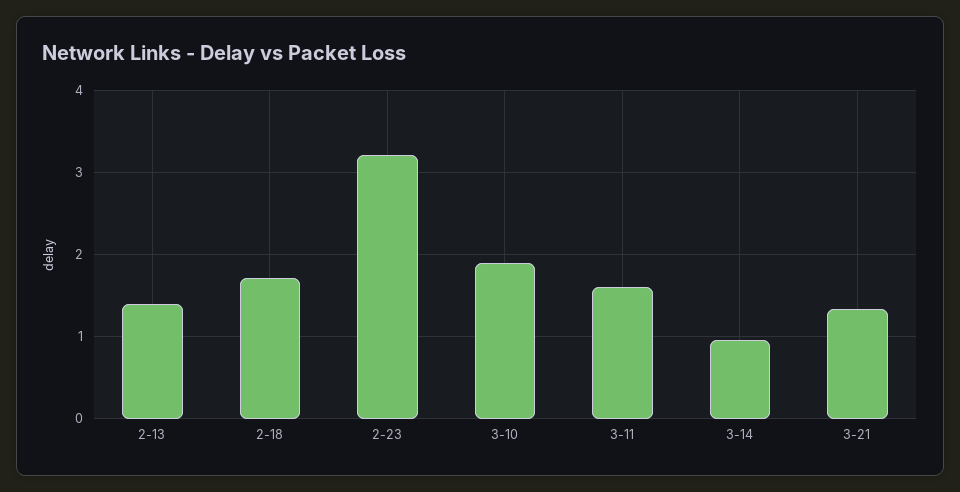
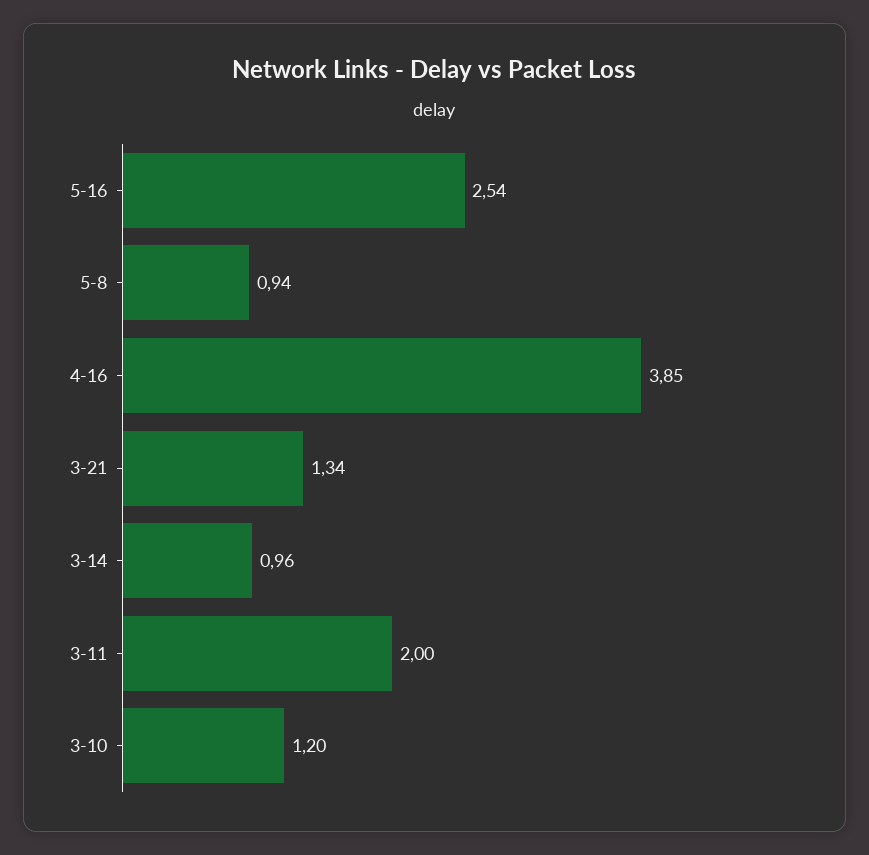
2-13: 1.4 -> none
2-18: 1.7 -> none
2-23: 3.2 -> none
3-10: 1.9 -> 1.2
3-11: 1.6 -> 2
5-16: none -> 2.54
5-8: none -> 0.94
4-16: none -> 3.85

